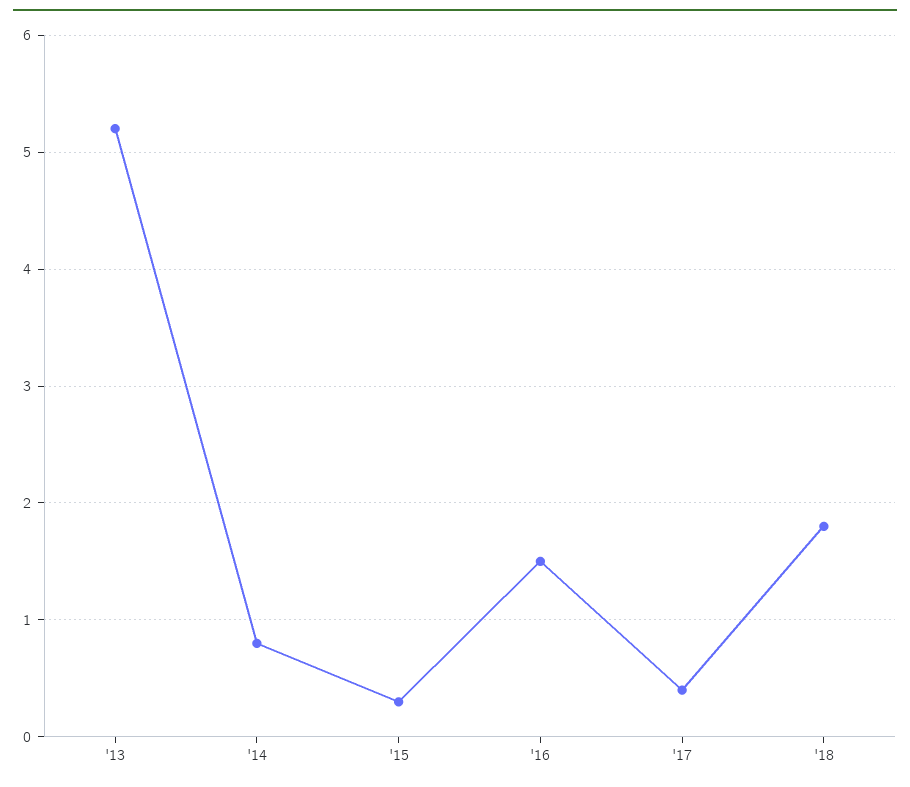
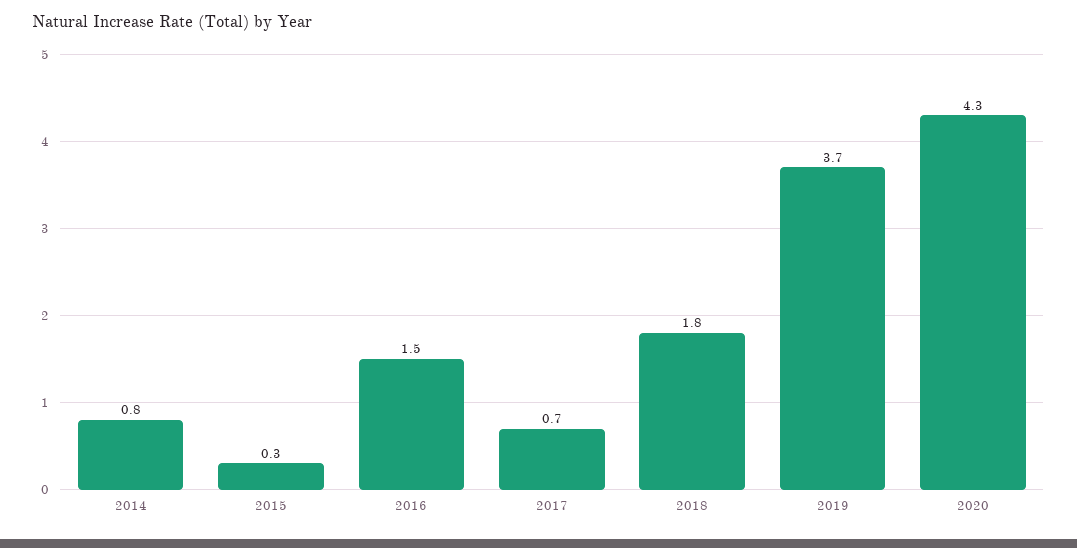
'13: 5.2 -> none
'17: 0.4 -> 0.7
2019: none -> 3.7
2020: none -> 4.3

